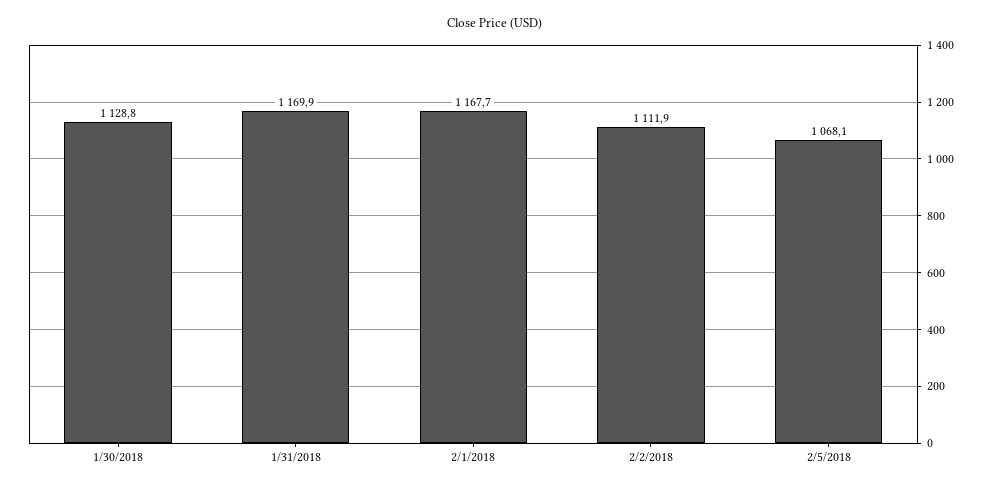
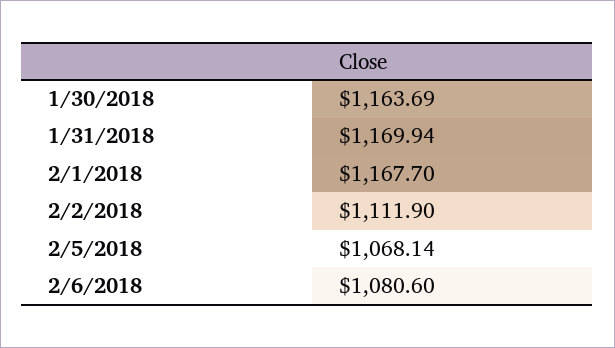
1/30/2018: 1128.8 -> 1163.69
2/6/2018: none -> 1080.6

